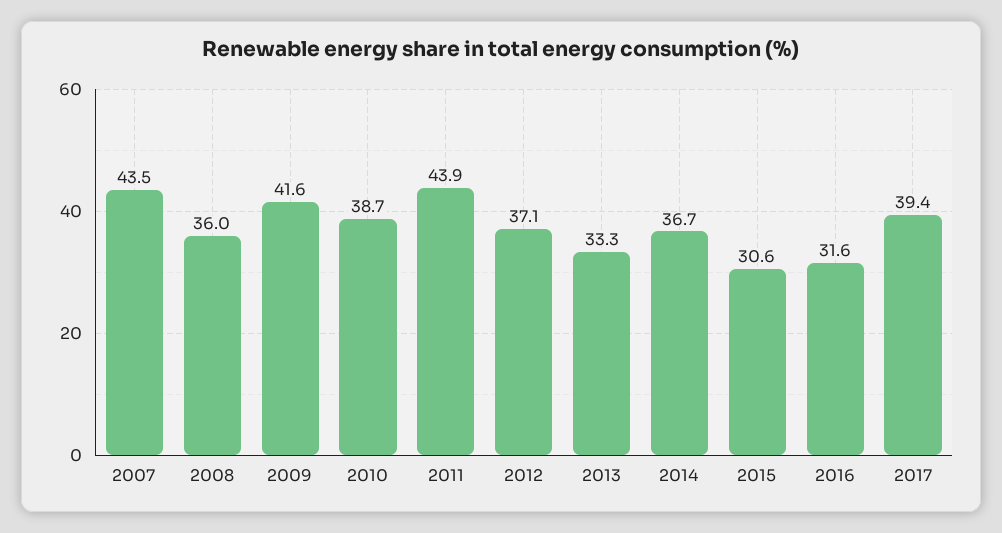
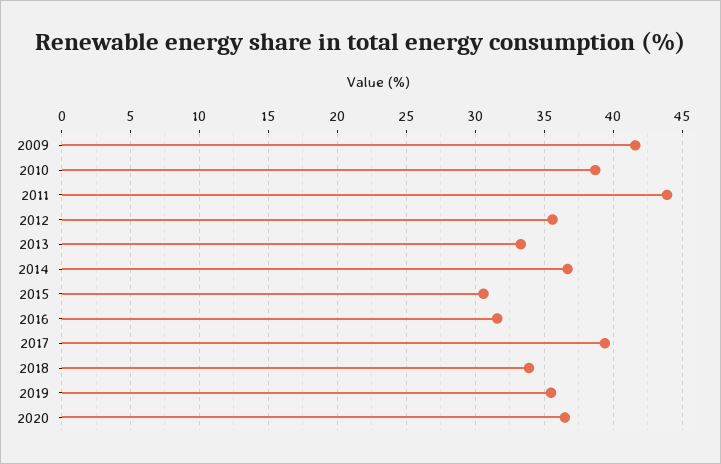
2007: 43.5 -> none
2008: 36 -> none
2012: 37.1 -> 35.5
2018: none -> 34
2019: none -> 35.5
2020: none -> 36.5

